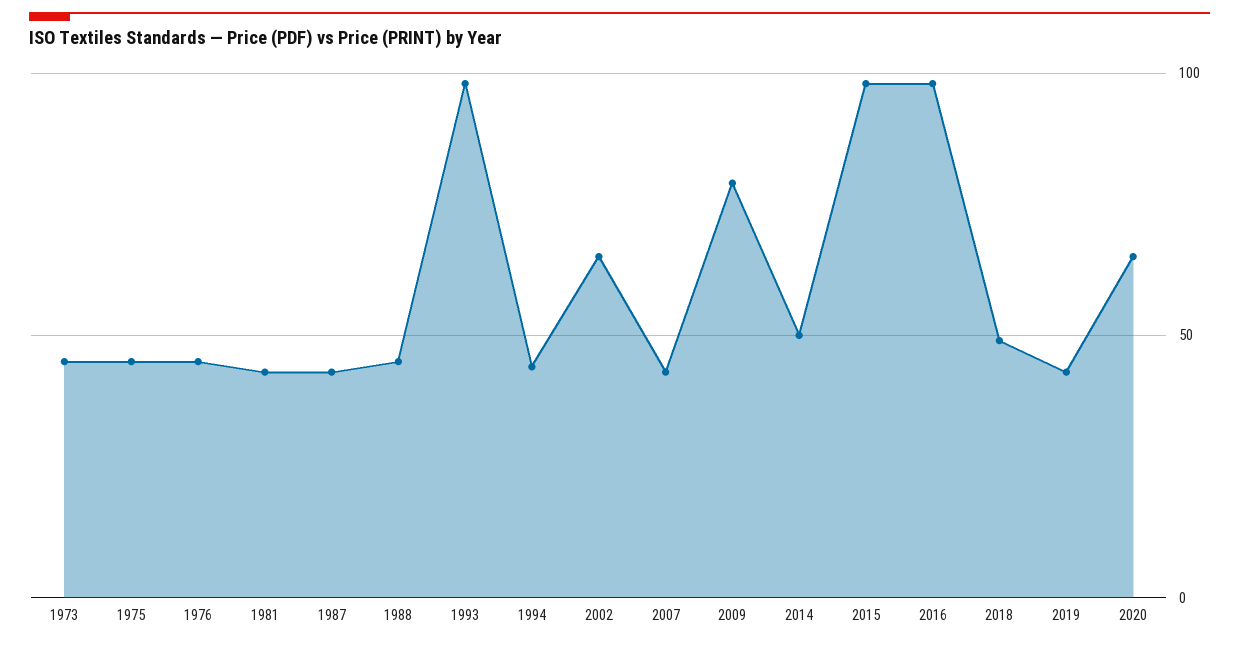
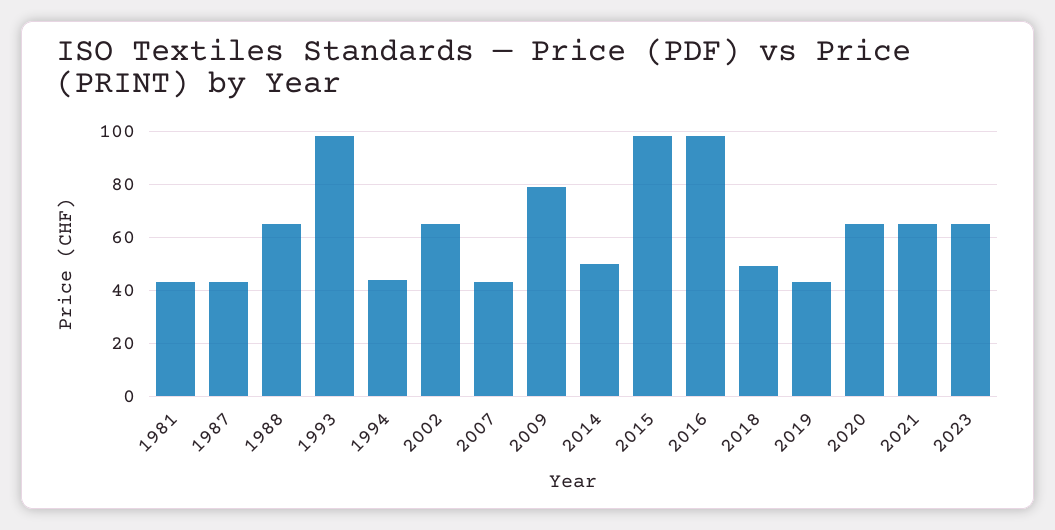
1973: 45 -> none
1975: 45 -> none
1976: 45 -> none
1988: 45 -> 65
2021: none -> 65
2023: none -> 65

